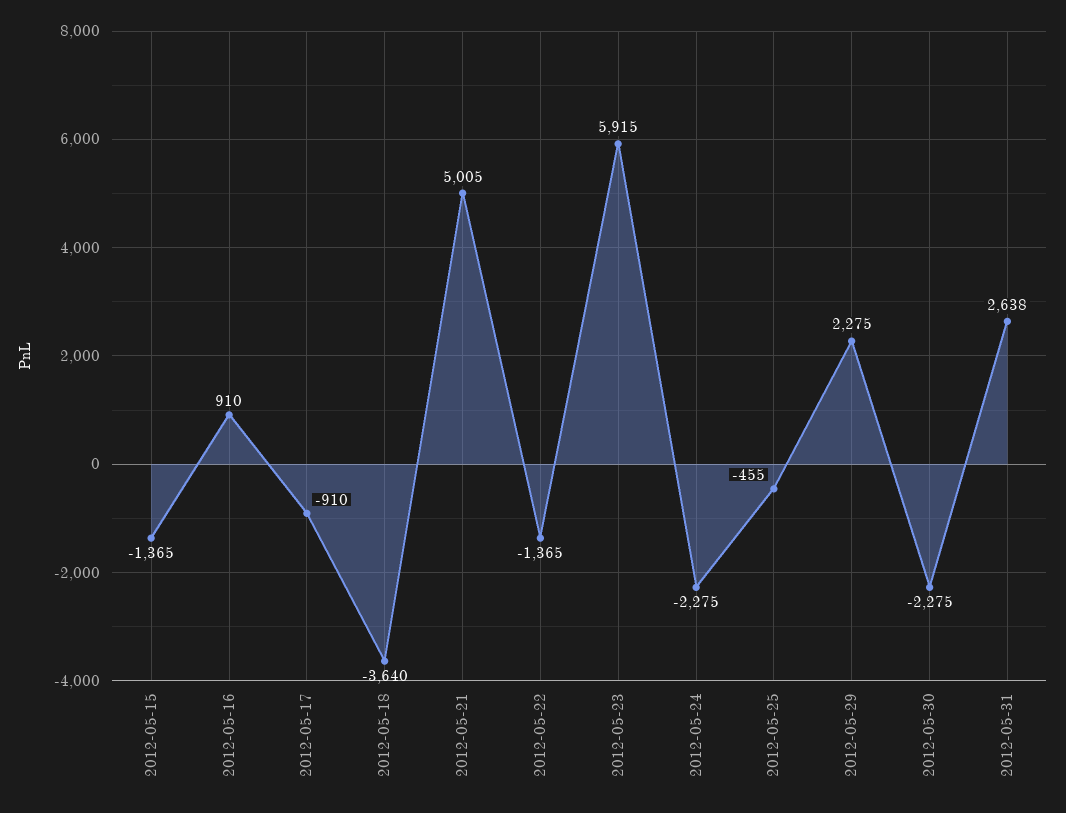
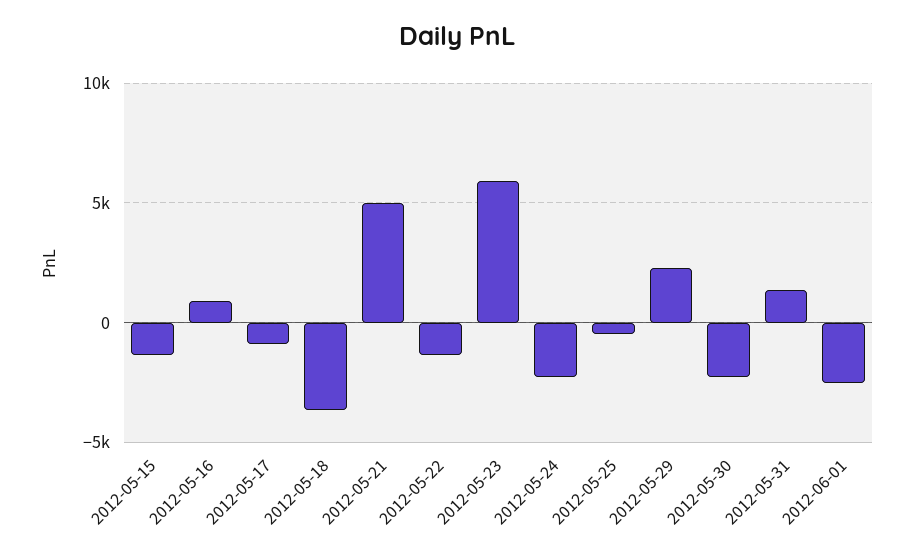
2012-05-31: 2638 -> 1500
2012-06-01: none -> -2500

